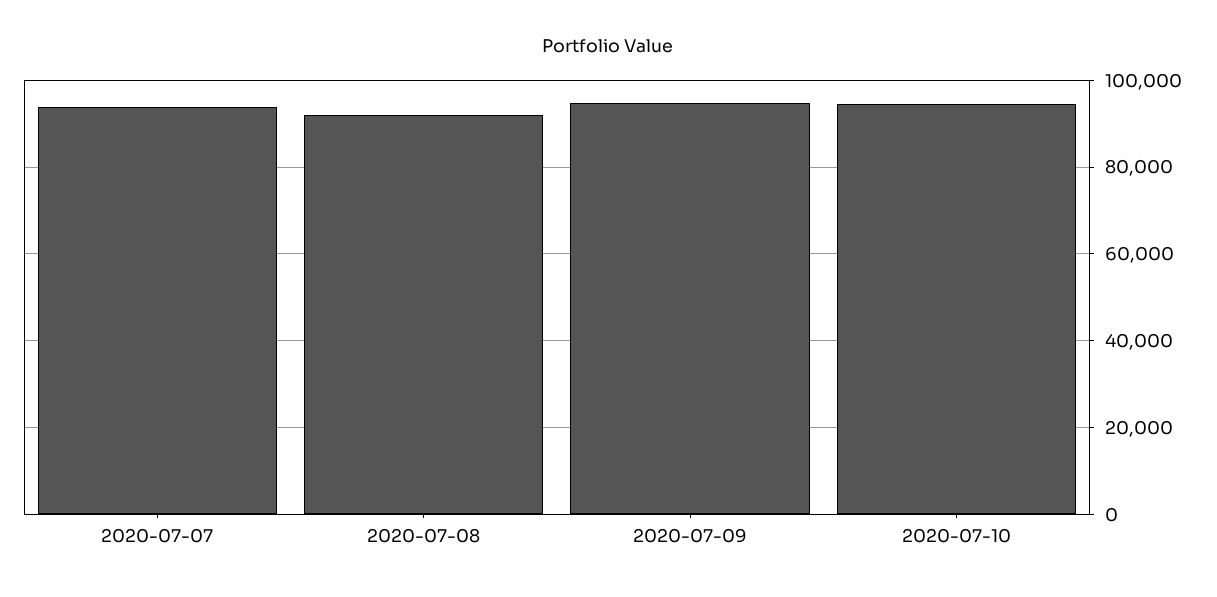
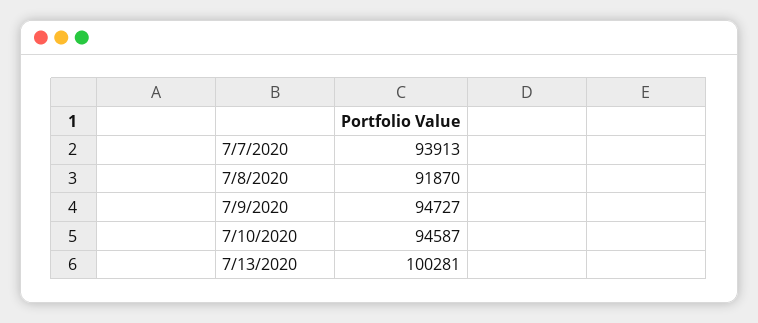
7/13/2020: none -> 100281

